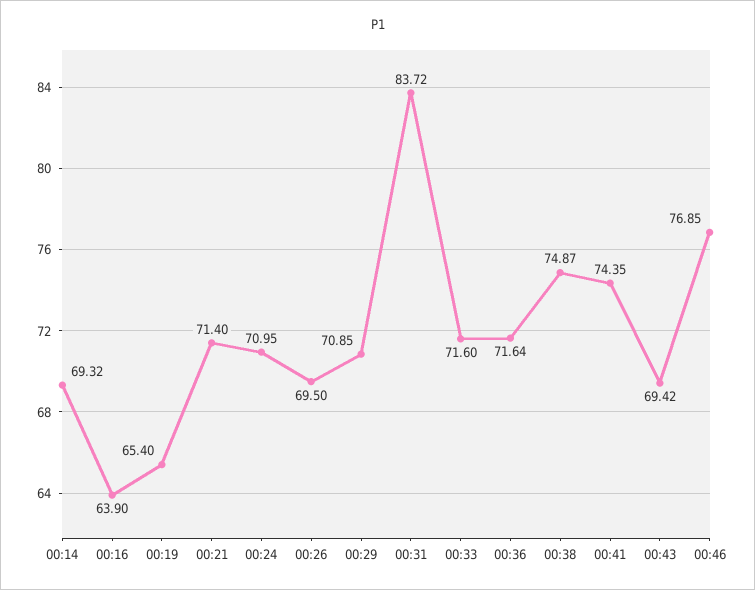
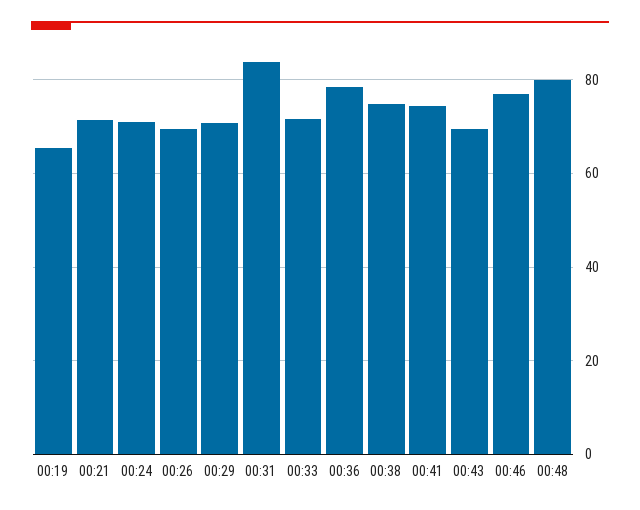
00:14: 69.32 -> none
00:16: 63.9 -> none
00:36: 71.64 -> 78
00:48: none -> 80

